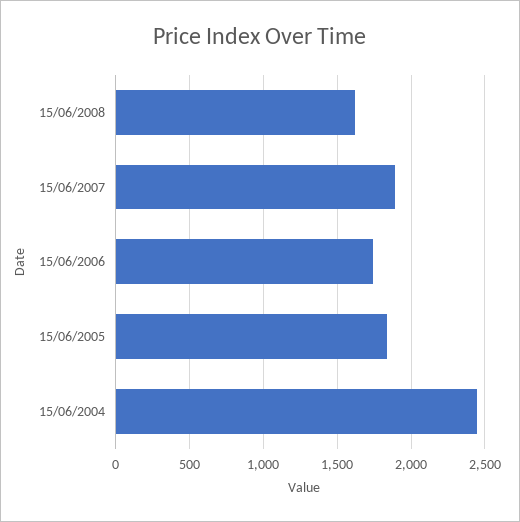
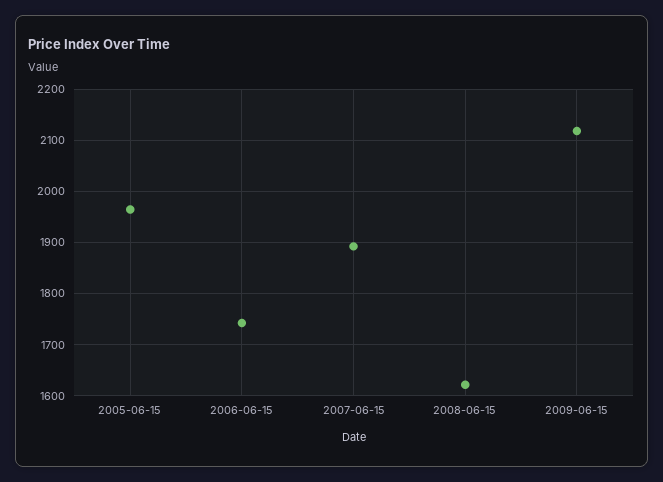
15/06/2005: 1850 -> 1960
15/06/2004: 2450 -> none
2009-06-15: none -> 2120

